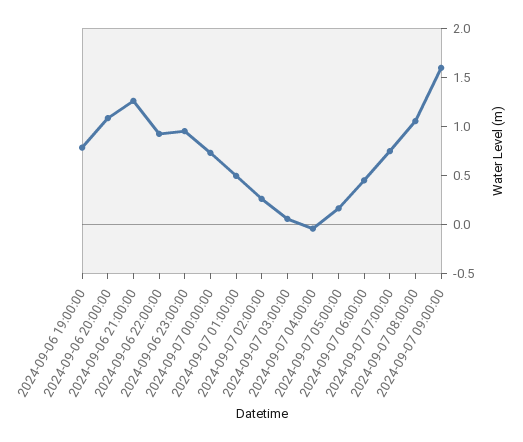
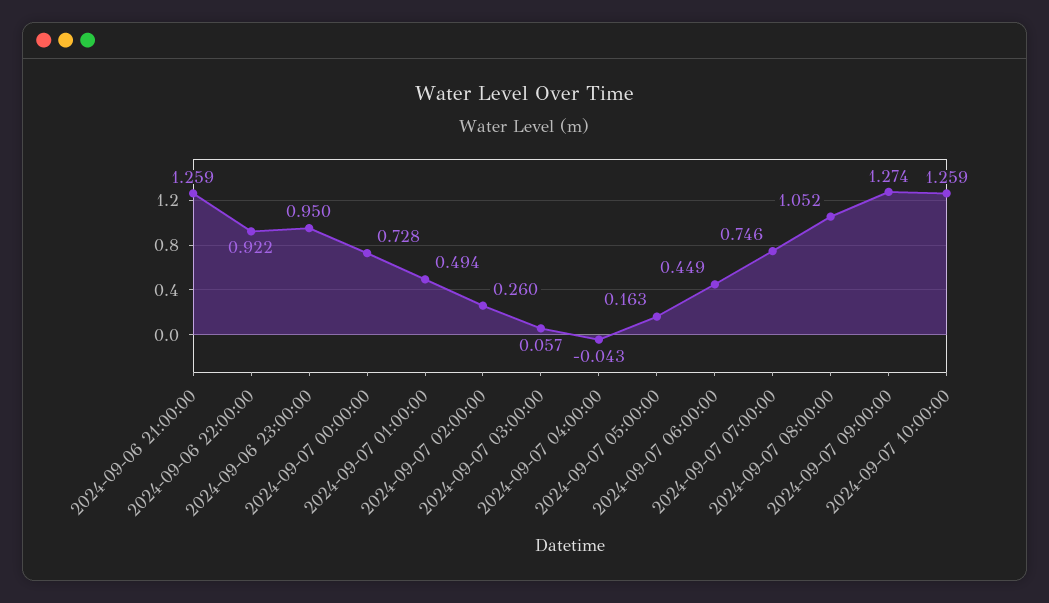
2024-09-06 19:00:00: 0.8 -> none
2024-09-06 20:00:00: 1.1 -> none
2024-09-07 09:00:00: 1.6 -> 1.274
2024-09-07 10:00:00: none -> 1.259

